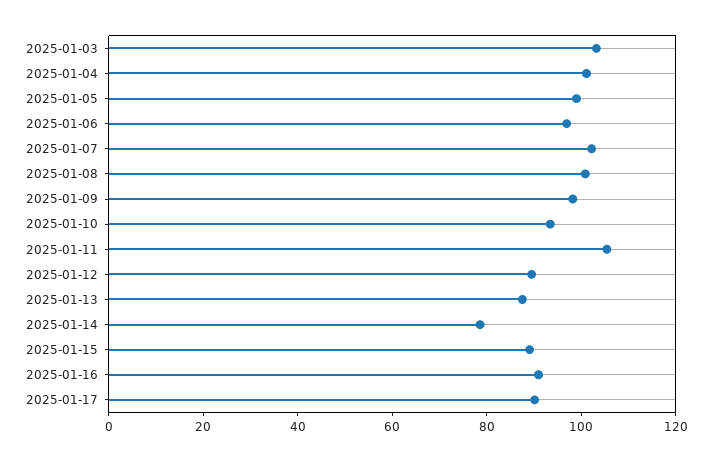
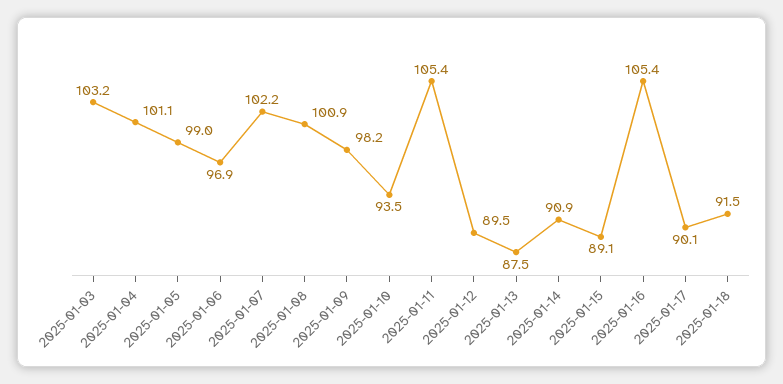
2025-01-14: 80 -> 90.9
2025-01-16: 90 -> 105.4
2025-01-18: none -> 91.5

